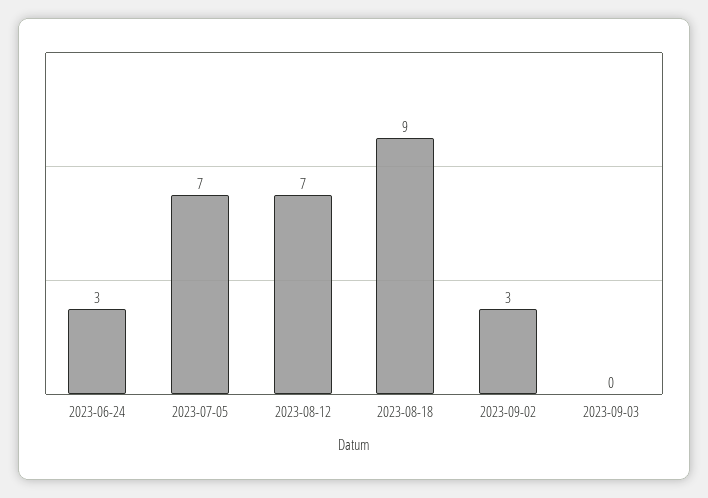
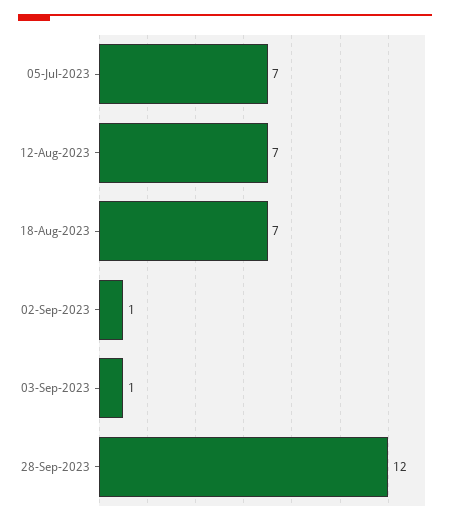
2023-06-24: 3 -> none
2023-08-18: 9 -> 7
2023-09-02: 3 -> 1
2023-09-03: 0 -> 1
28-Sep-2023: none -> 12

